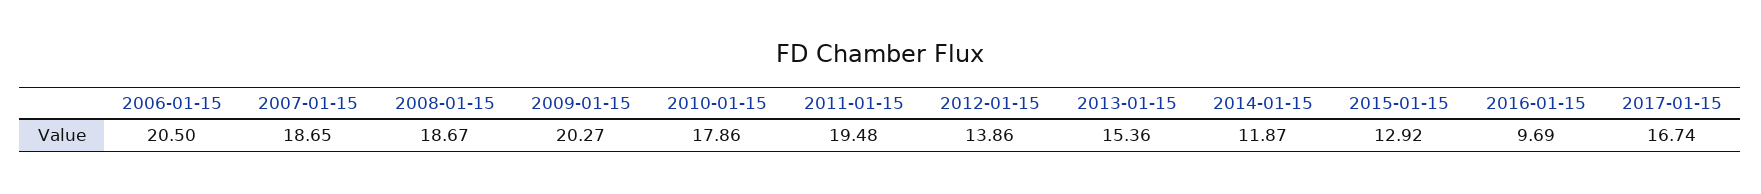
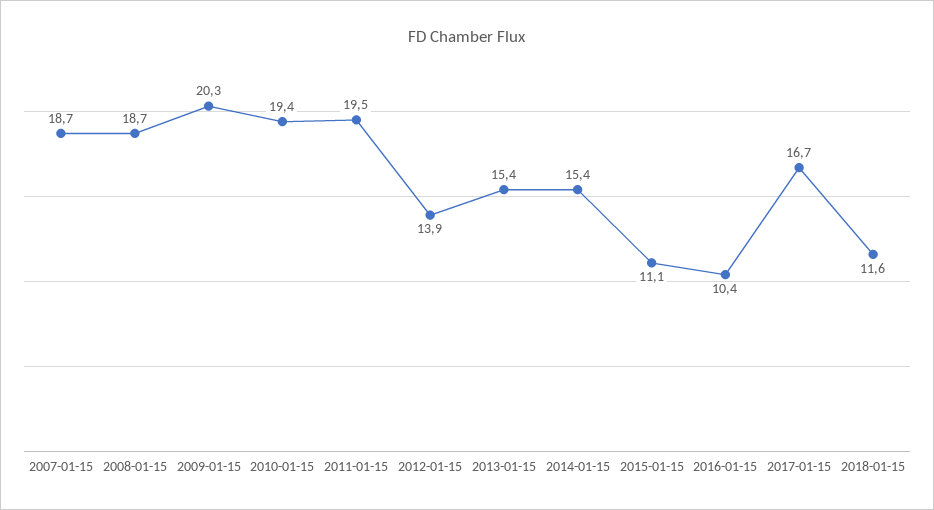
2006-01-15: 20.5 -> none
2010-01-15: 17.86 -> 19.4
2014-01-15: 11.87 -> 15.4
2015-01-15: 12.92 -> 11.1
2016-01-15: 9.69 -> 10.4
2018-01-15: none -> 11.6

